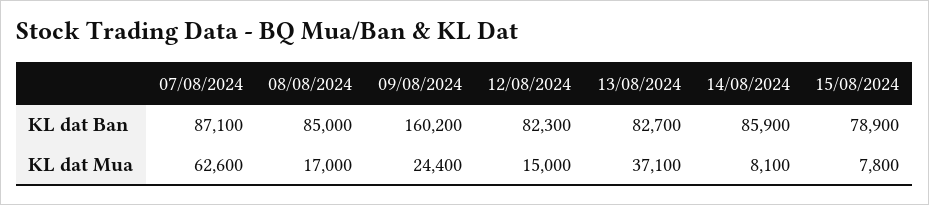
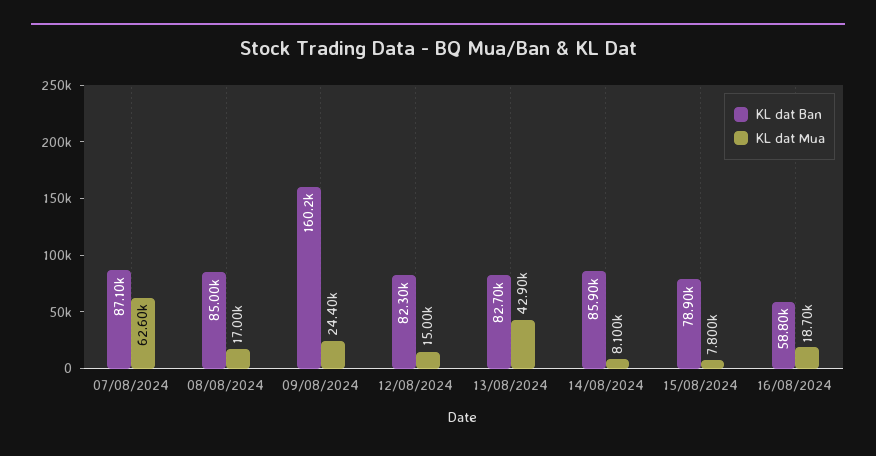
KL dat Mua, 13/08/2024: 37100 -> 42900
KL dat Ban, 16/08/2024: none -> 58800
KL dat Mua, 16/08/2024: none -> 18700

